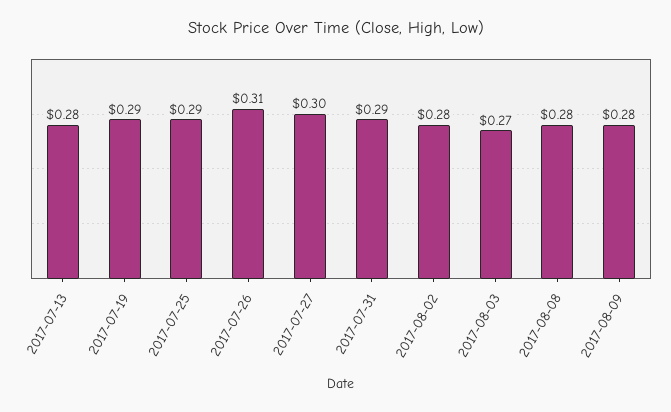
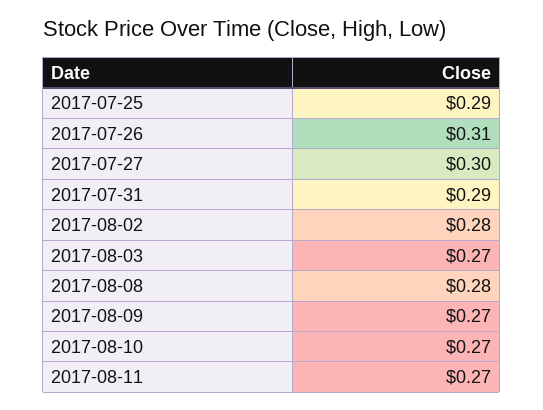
2017-07-13: 0.28 -> none
2017-07-19: 0.29 -> none
2017-08-09: 0.28 -> 0.27
2017-08-10: none -> 0.27
2017-08-11: none -> 0.27

